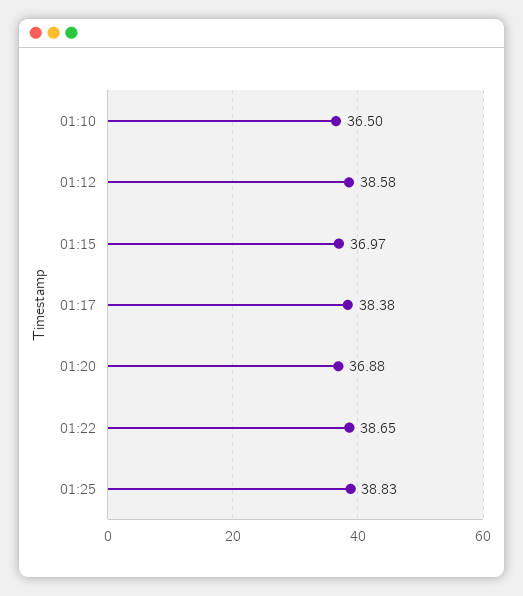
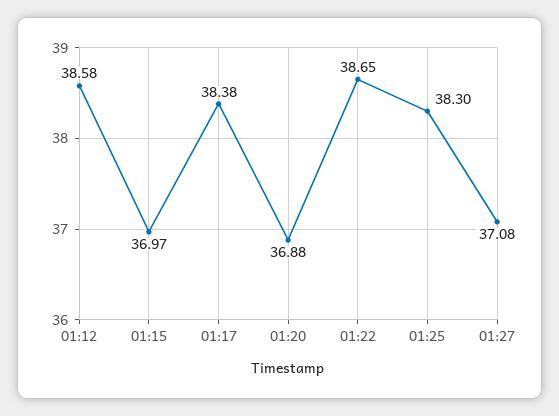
01:10: 36.5 -> none
01:25: 38.83 -> 38.3
01:27: none -> 37.08

